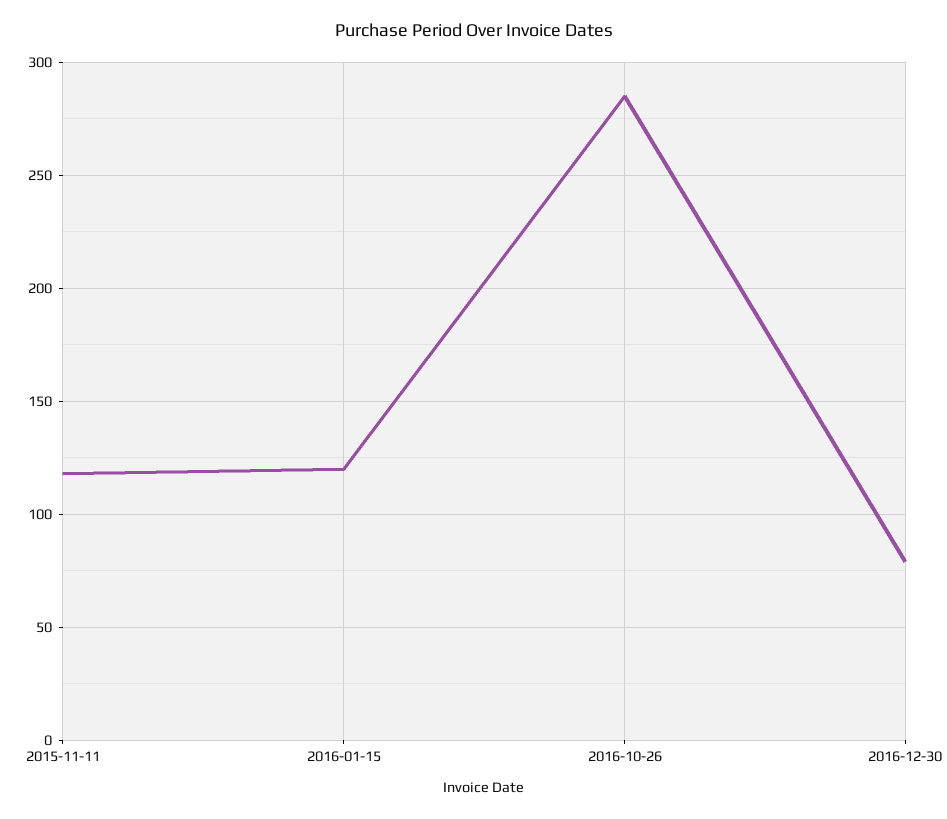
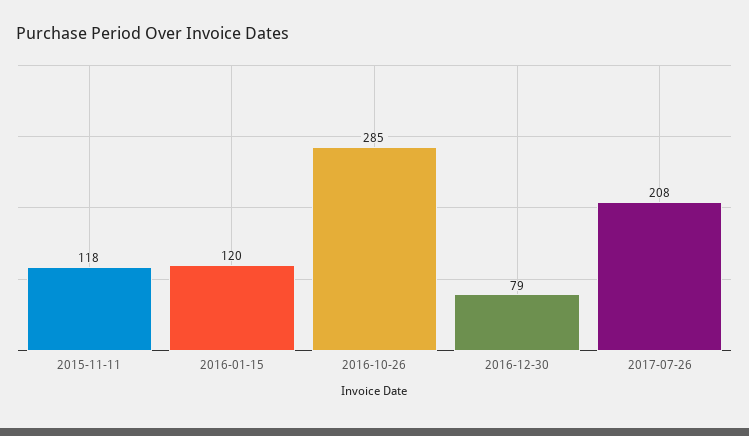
2017-07-26: none -> 208

